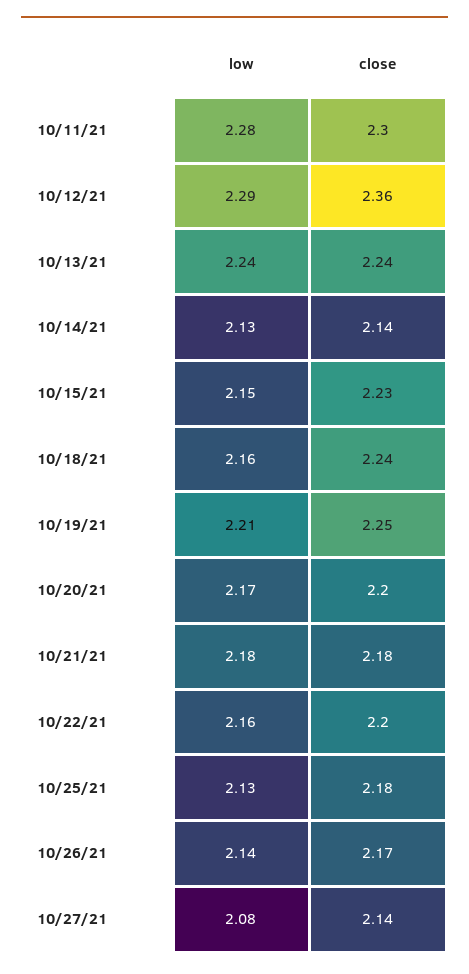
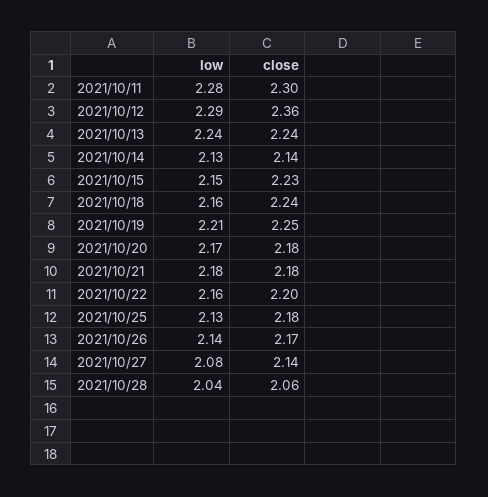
close, 10/20/21: 2.2 -> 2.18
low, 2021/10/28: none -> 2.04
close, 2021/10/28: none -> 2.06

